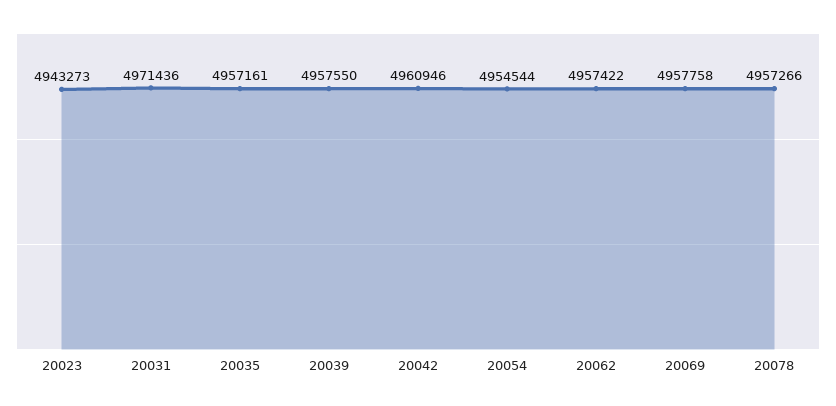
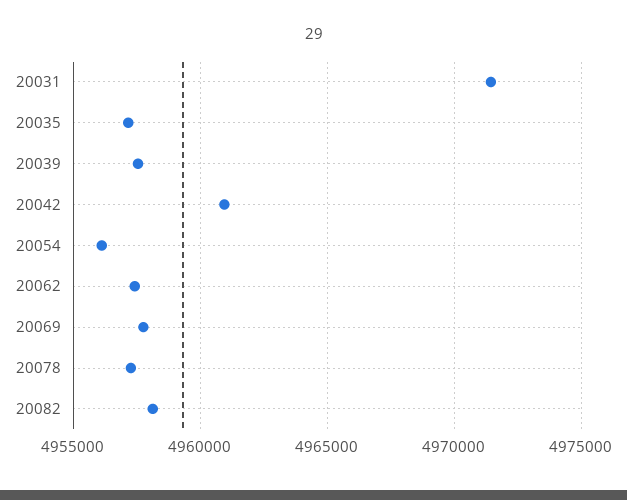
20023: 4943273 -> none
20054: 4954544 -> 4956000
20082: none -> 4958000

